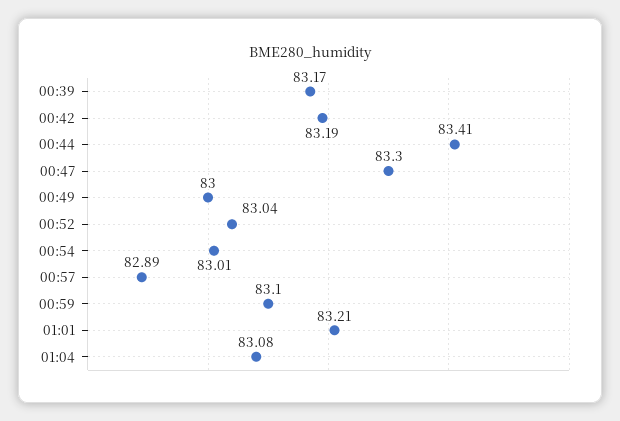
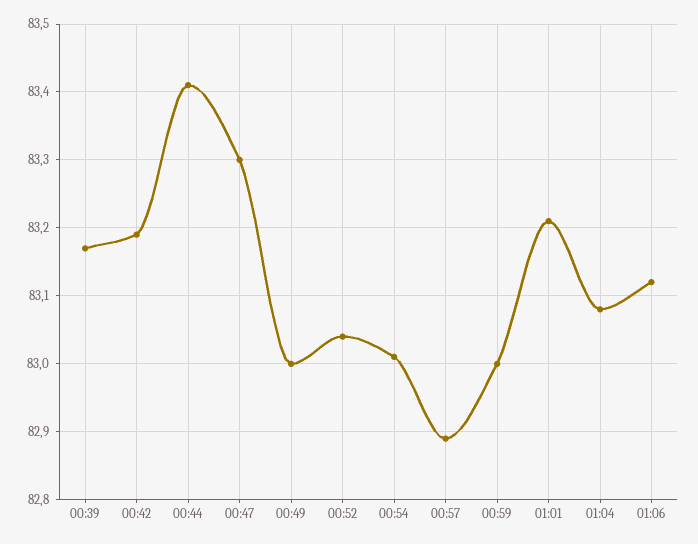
00:59: 83.1 -> 83
01:06: none -> 83.12

